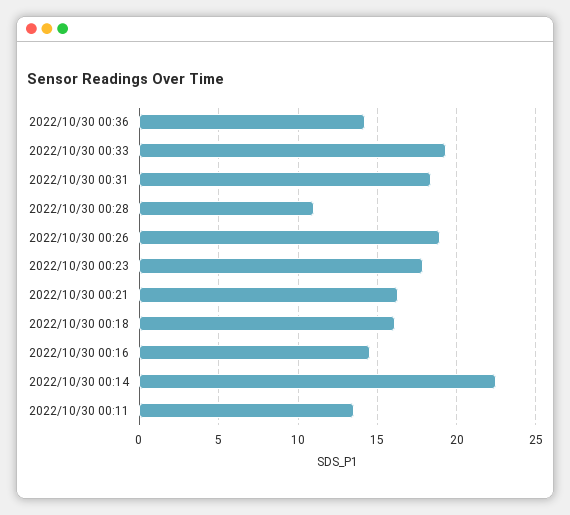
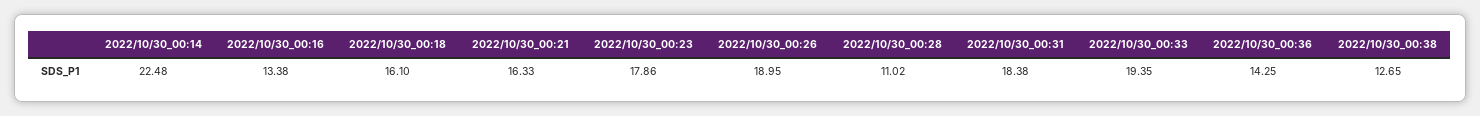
2022/10/30 00:16: 14.5 -> 13.38
2022/10/30 00:11: 13.5 -> none
2022/10/30_00:38: none -> 12.65

